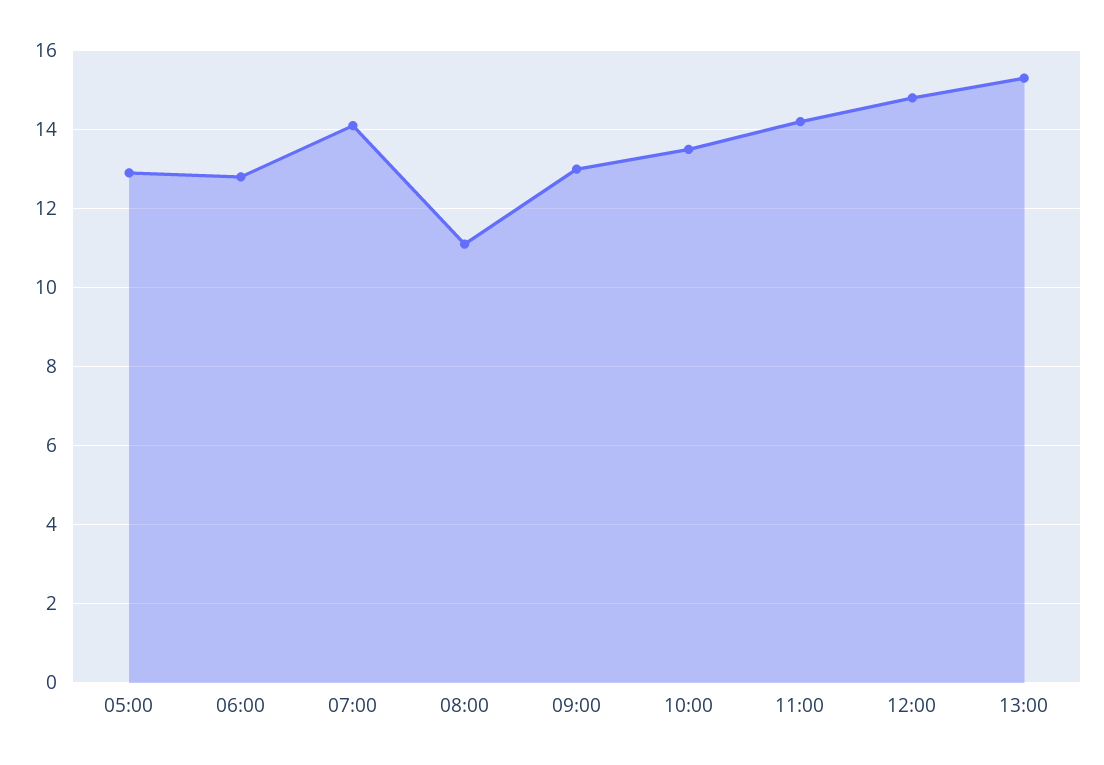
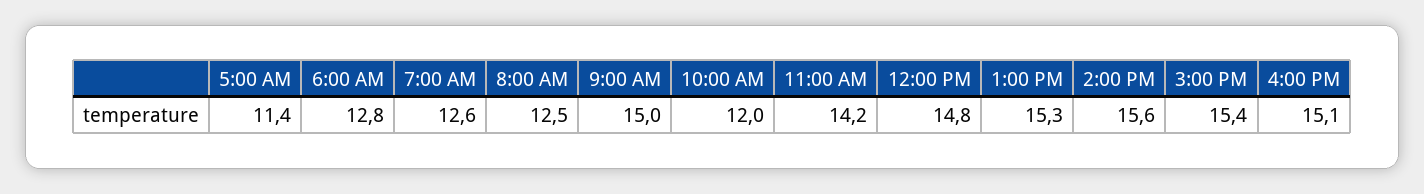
05:00: 13 -> 11.4
07:00: 14 -> 12.6
08:00: 11 -> 12.5
09:00: 13 -> 15
10:00: 13.5 -> 12
2:00 PM: none -> 15.6
3:00 PM: none -> 15.4
4:00 PM: none -> 15.1

